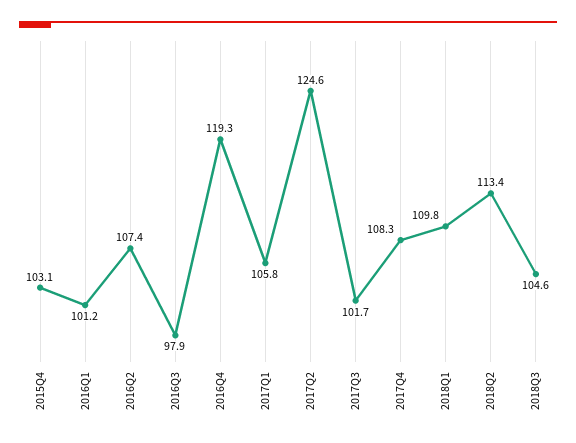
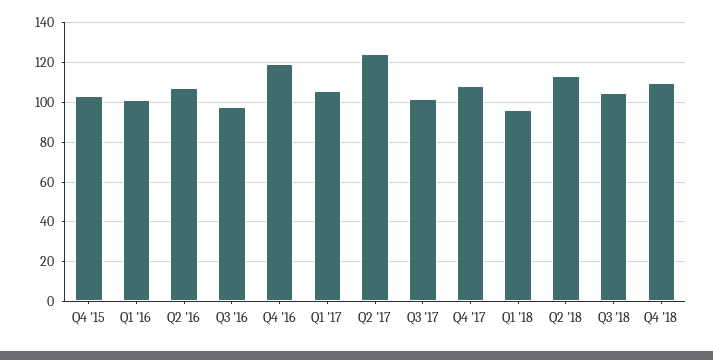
2018Q1: 109.8 -> 95
Q4 '18: none -> 110

